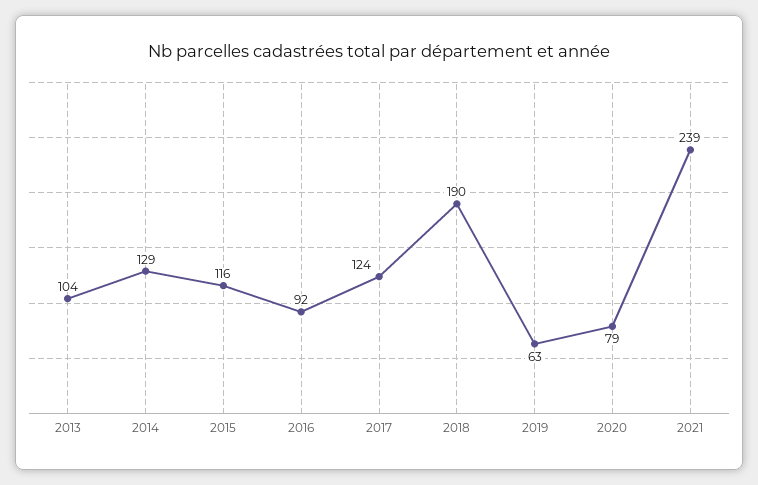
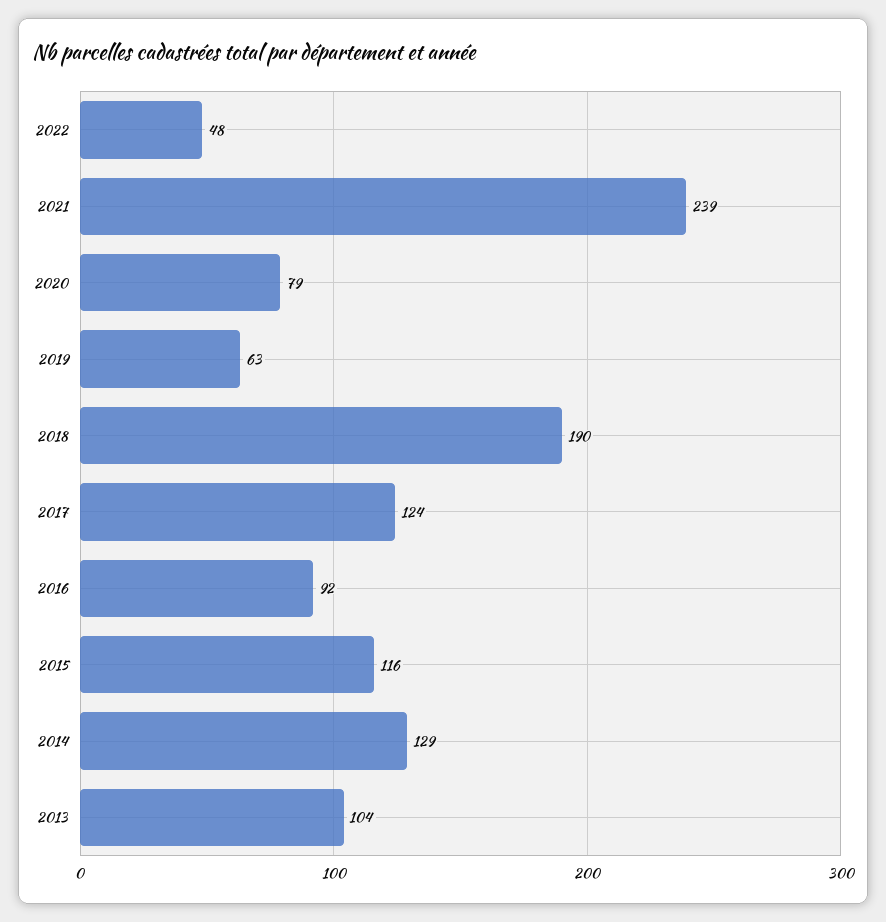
2022: none -> 48

